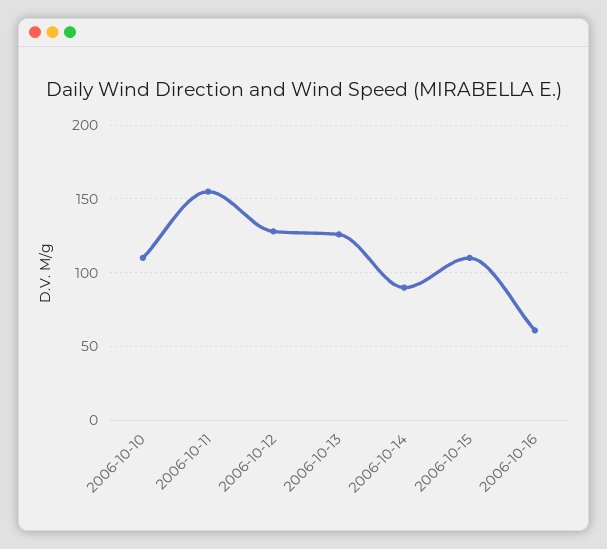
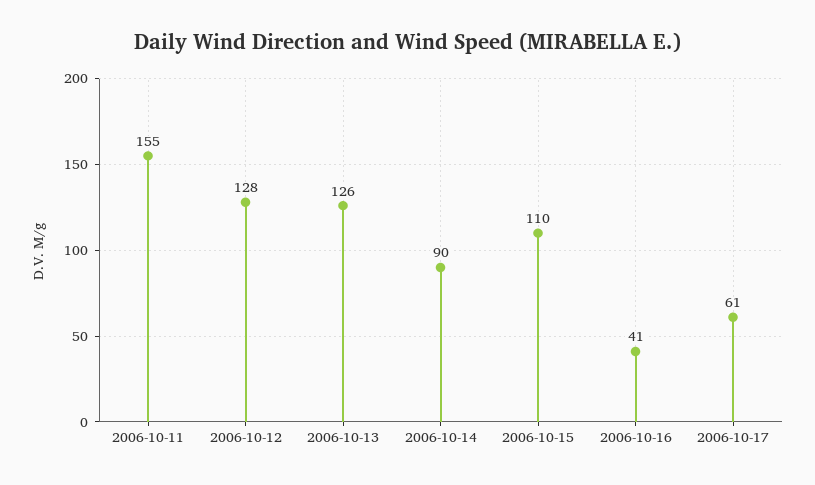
2006-10-10: 110 -> none
2006-10-16: 60 -> 41
2006-10-17: none -> 61

